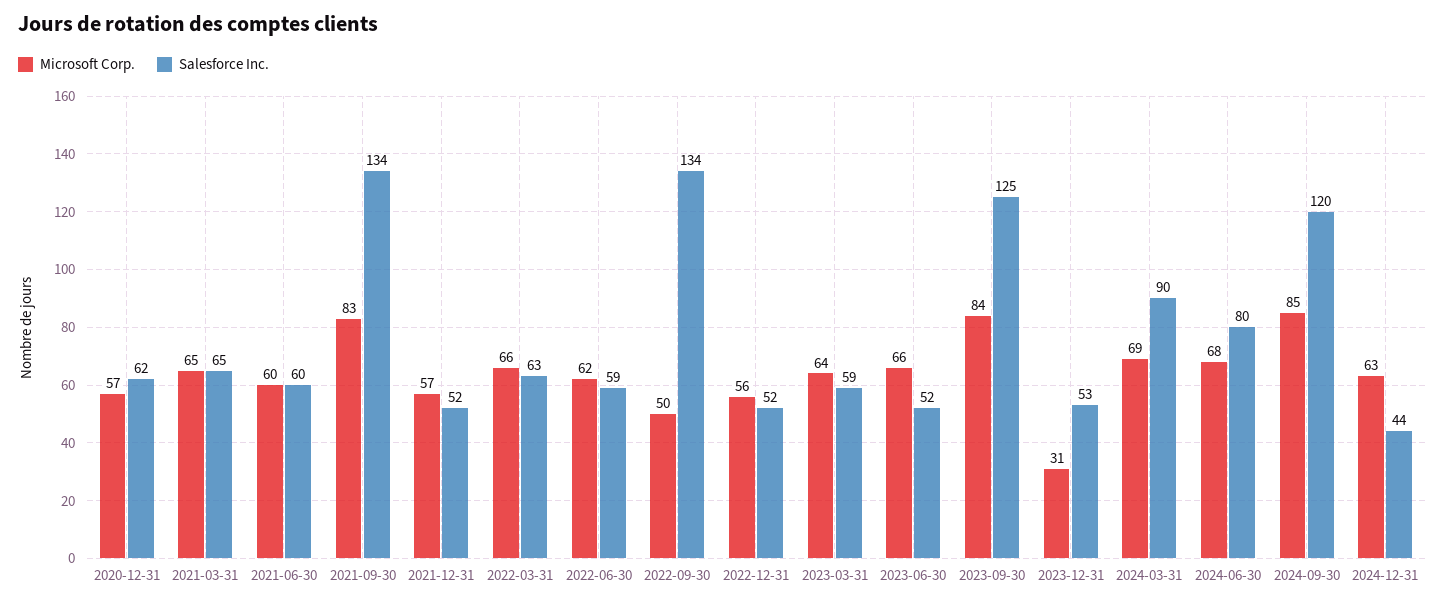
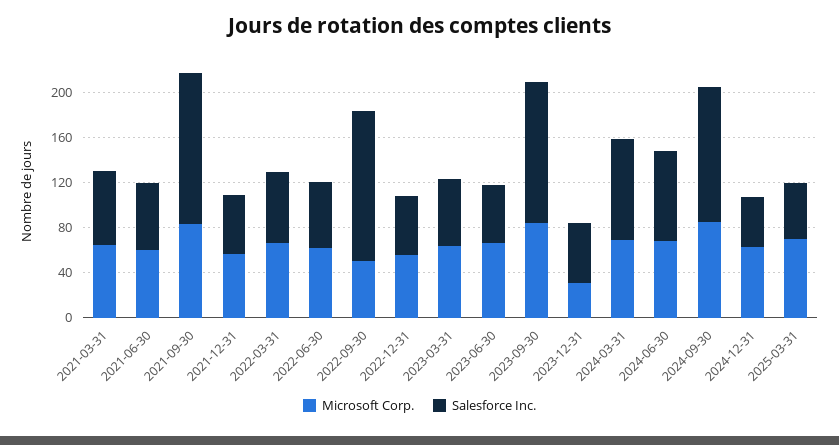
Microsoft Corp., 2020-12-31: 57 -> none
Salesforce Inc., 2020-12-31: 62 -> none
Microsoft Corp., 2025-03-31: none -> 70
Salesforce Inc., 2025-03-31: none -> 50

